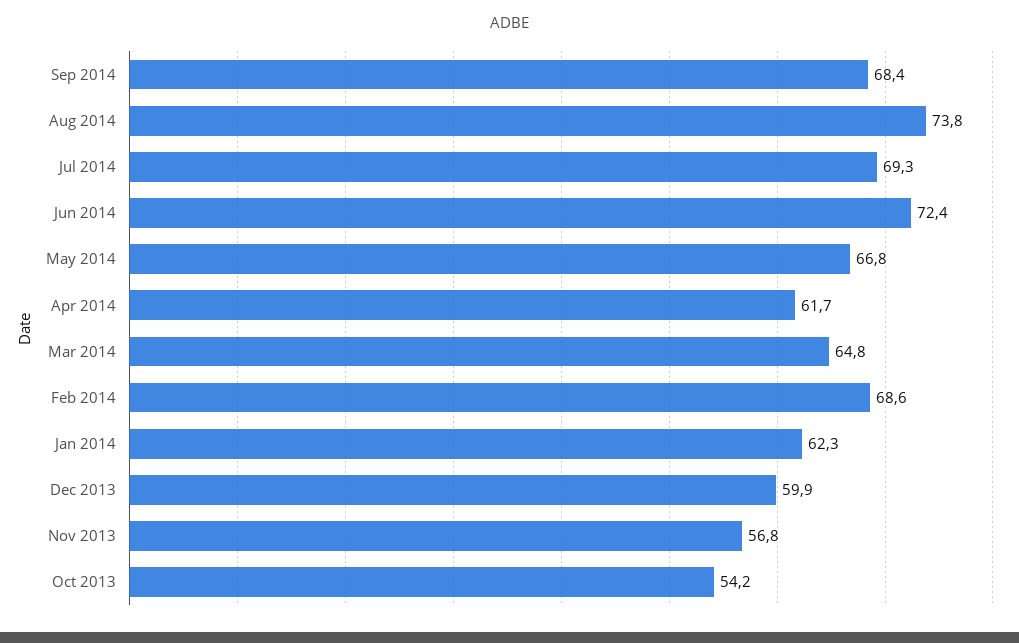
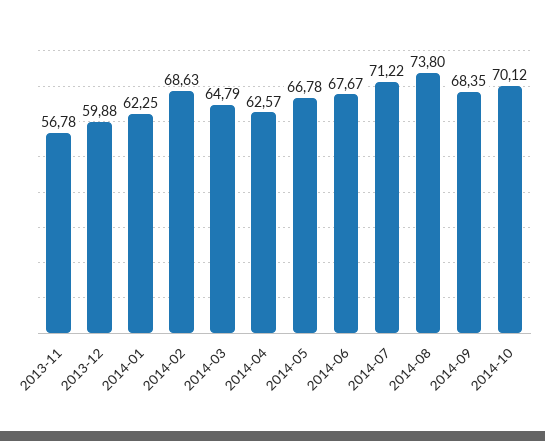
Jul 2014: 69.3 -> 71.22
Jun 2014: 72.4 -> 67.67
Apr 2014: 61.7 -> 62.57
Oct 2013: 54.2 -> none
2014-10: none -> 70.12

